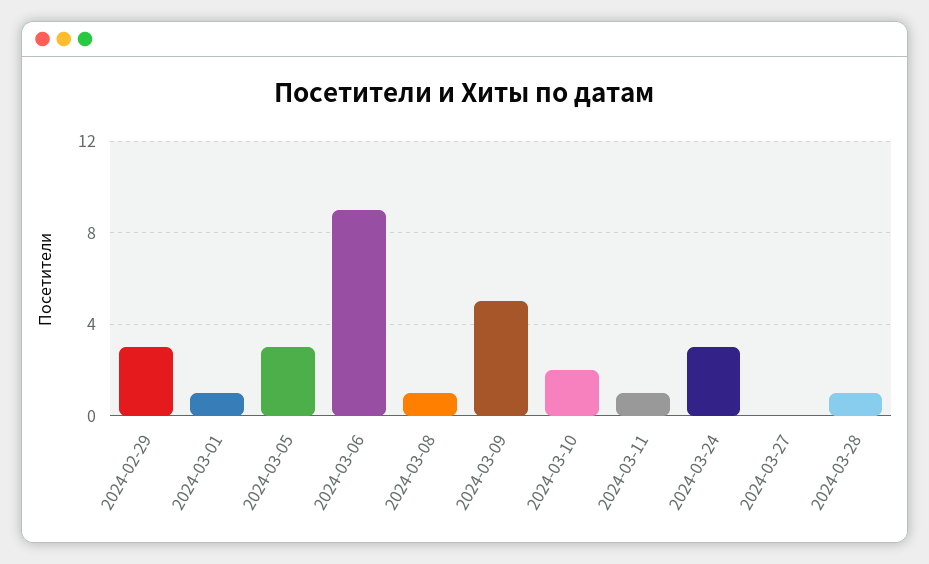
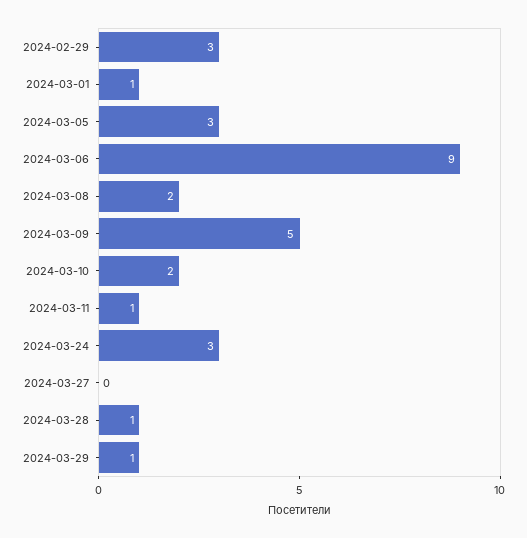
2024-03-08: 1 -> 2
2024-03-29: none -> 1

